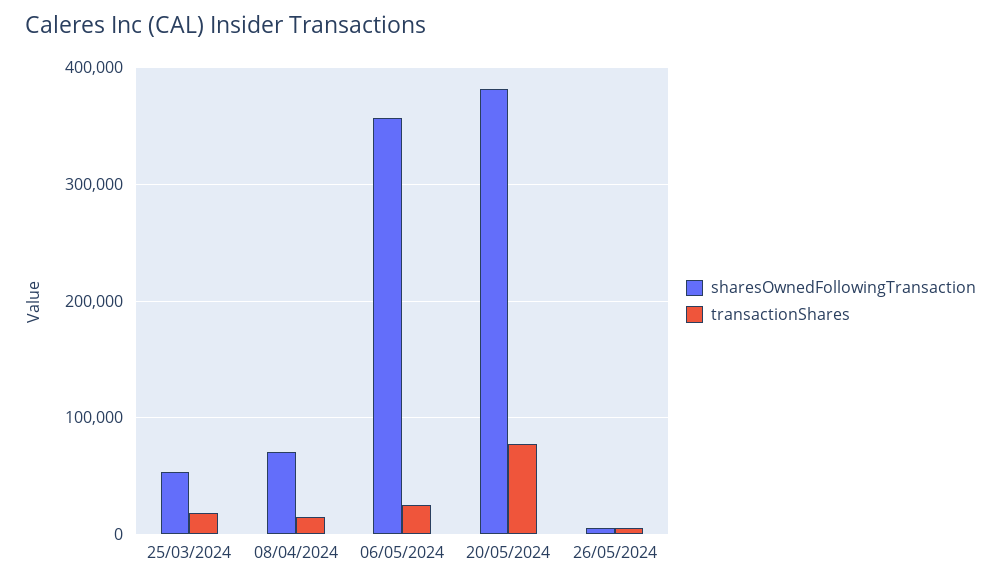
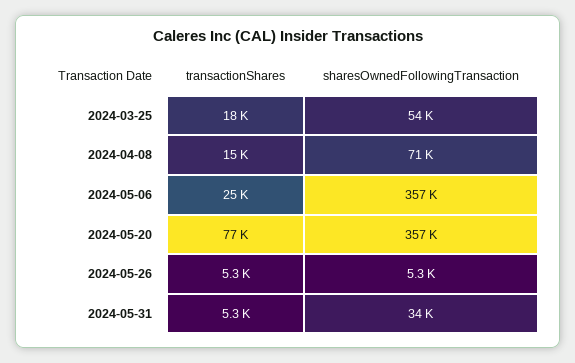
sharesOwnedFollowingTransaction, 20/05/2024: 380000 -> 357000
transactionShares, 2024-05-31: none -> 5300
sharesOwnedFollowingTransaction, 2024-05-31: none -> 34000

